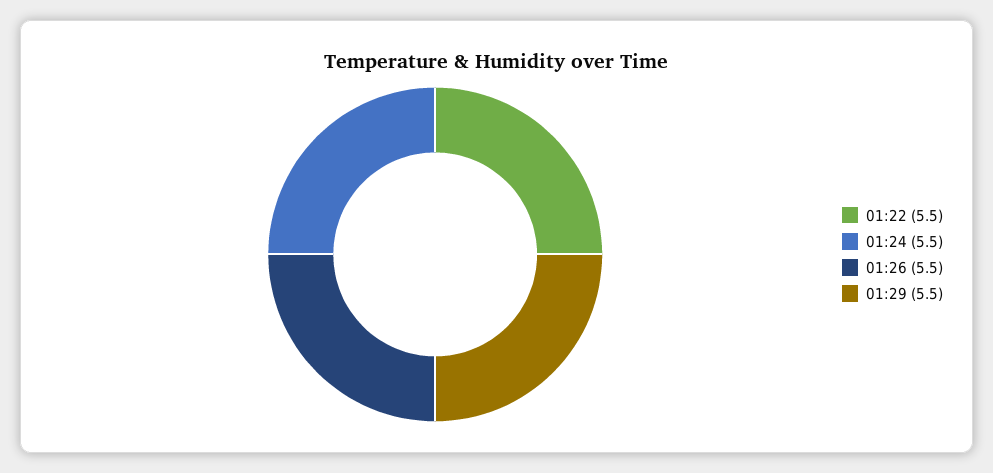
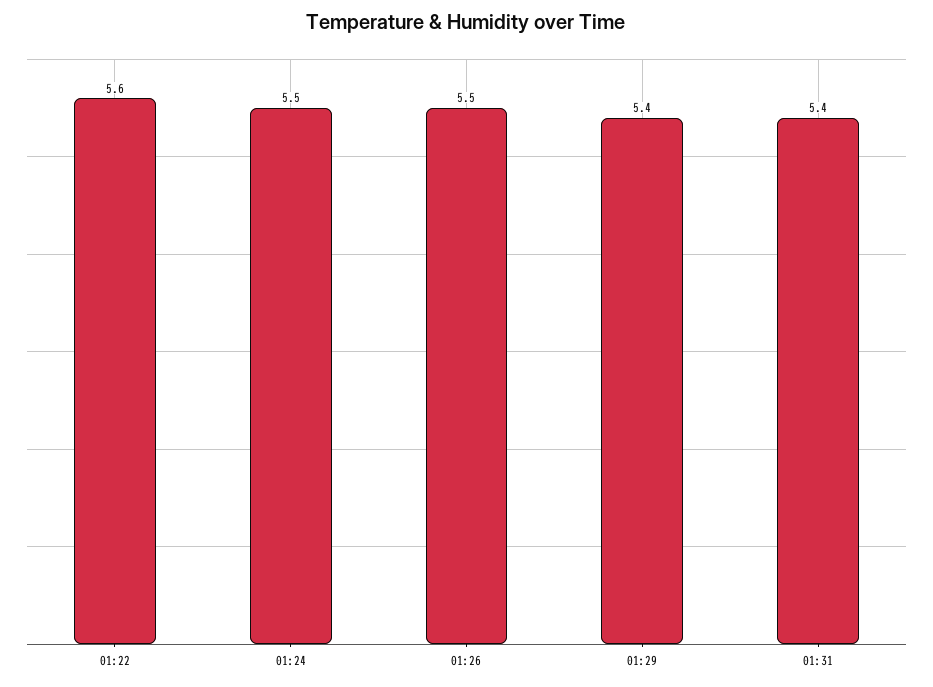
01:22: 5.5 -> 5.6
01:29: 5.5 -> 5.4
01:31: none -> 5.4

